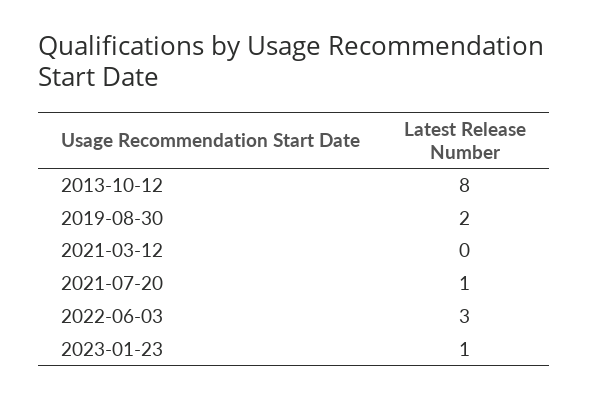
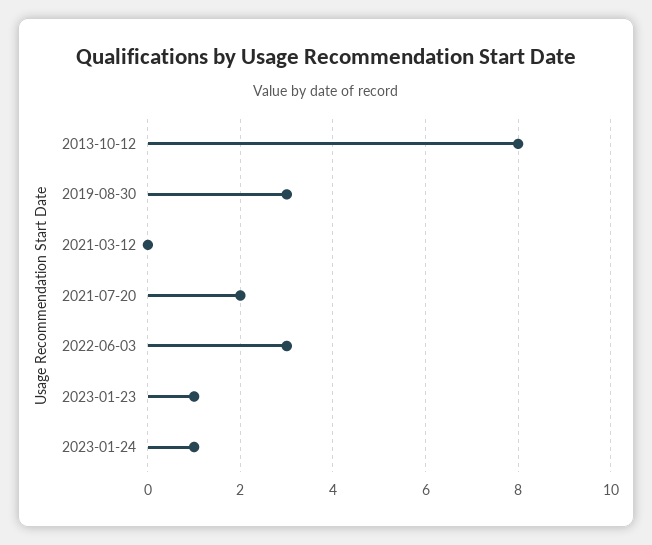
2019-08-30: 2 -> 3
2021-07-20: 1 -> 2
2023-01-24: none -> 1

